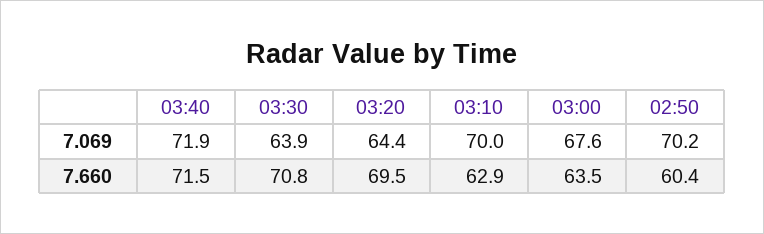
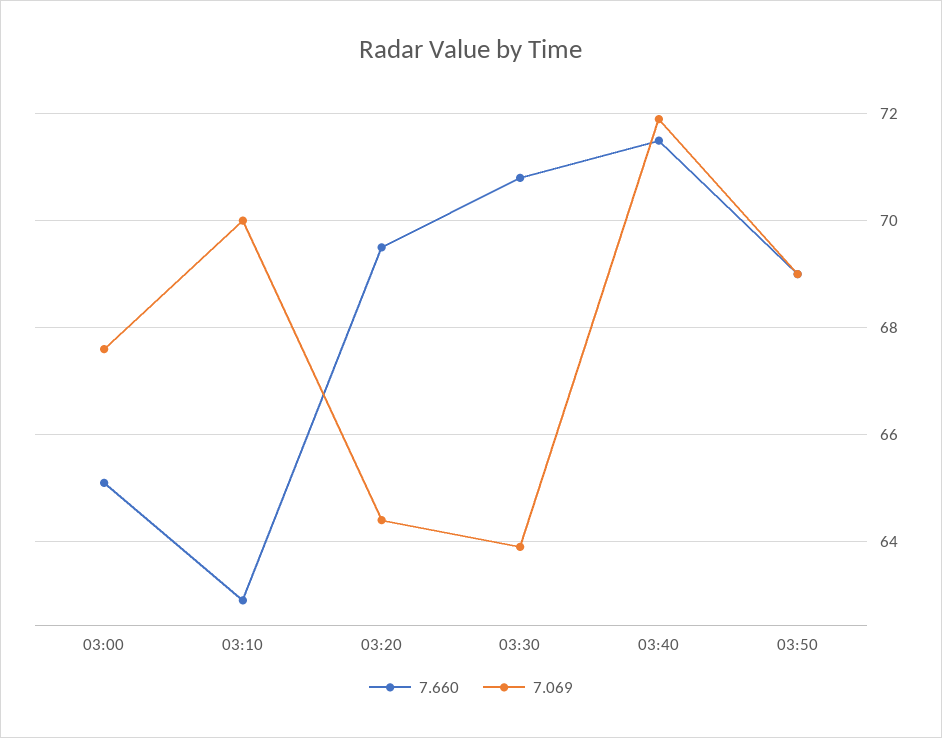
7.069, 02:50: 70.2 -> none
7.660, 03:00: 63.5 -> 65
7.660, 02:50: 60.4 -> none
7.660, 03:50: none -> 69
7.069, 03:50: none -> 69

